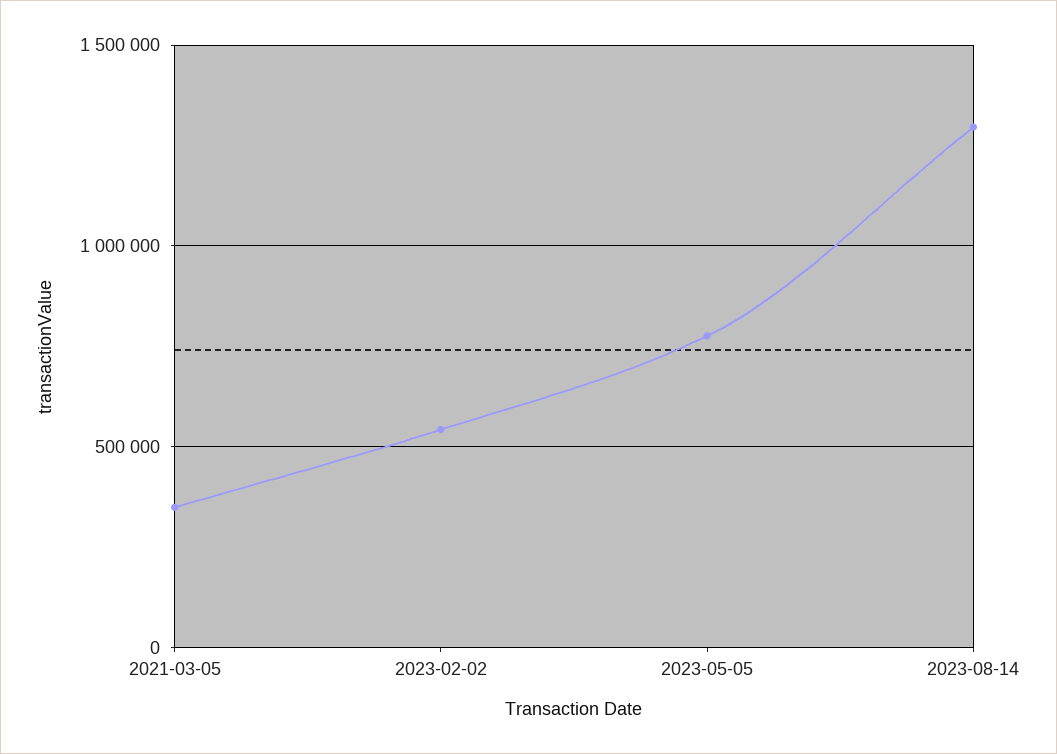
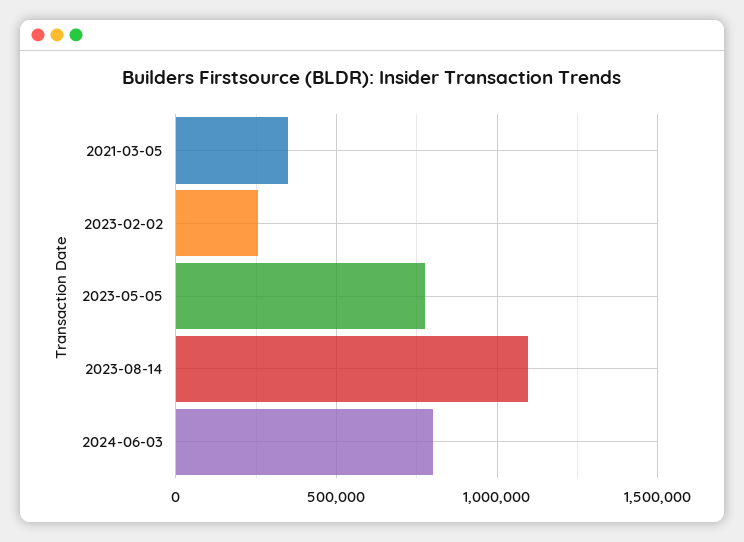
2023-02-02: 550000 -> 250000
2023-08-14: 1300000 -> 1100000
2024-06-03: none -> 800000

